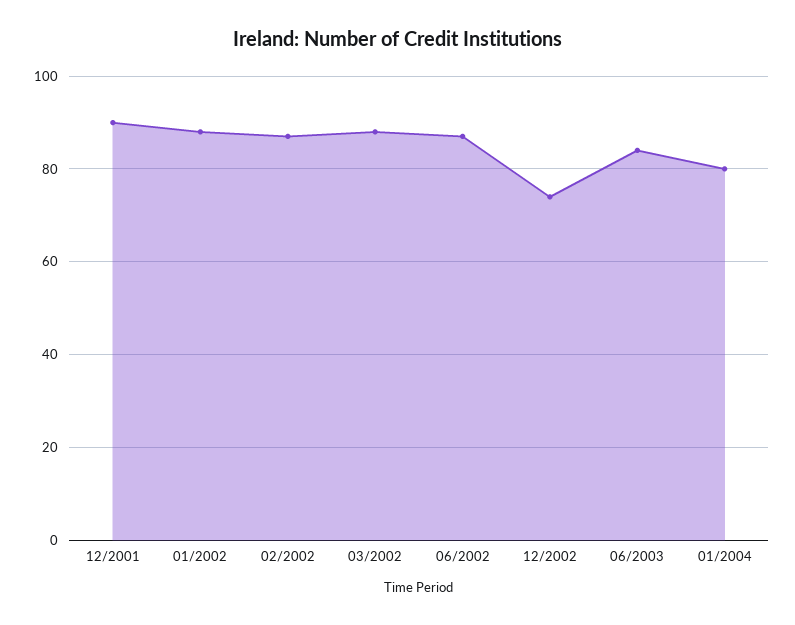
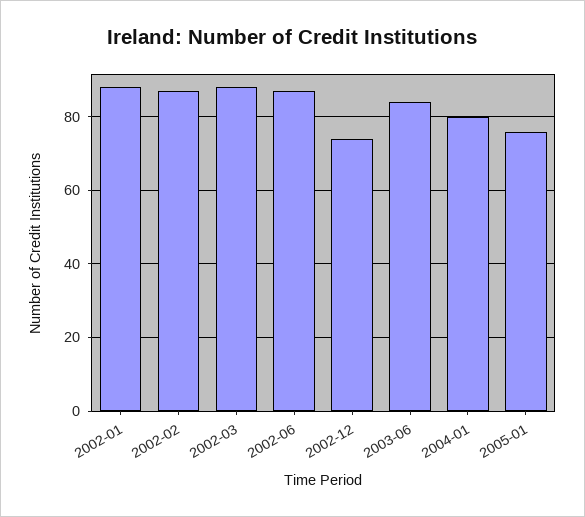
12/2001: 90 -> none
2005-01: none -> 75

